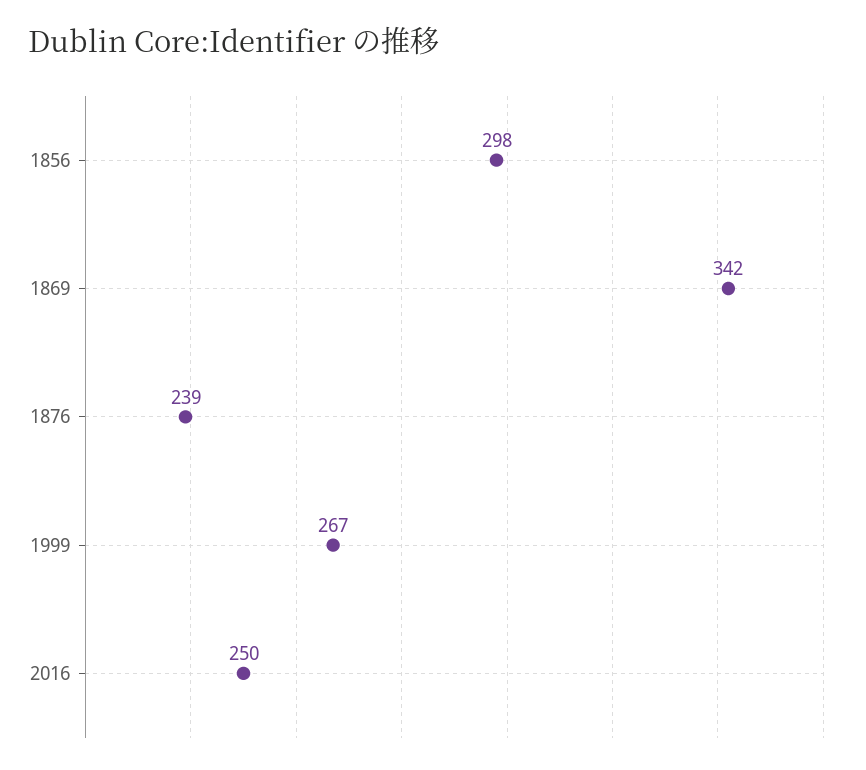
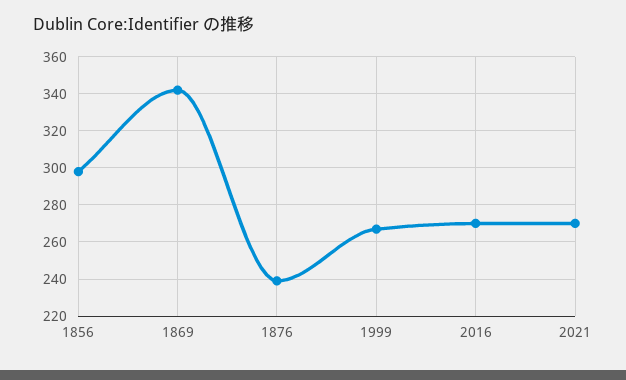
2016: 250 -> 270
2021: none -> 270

